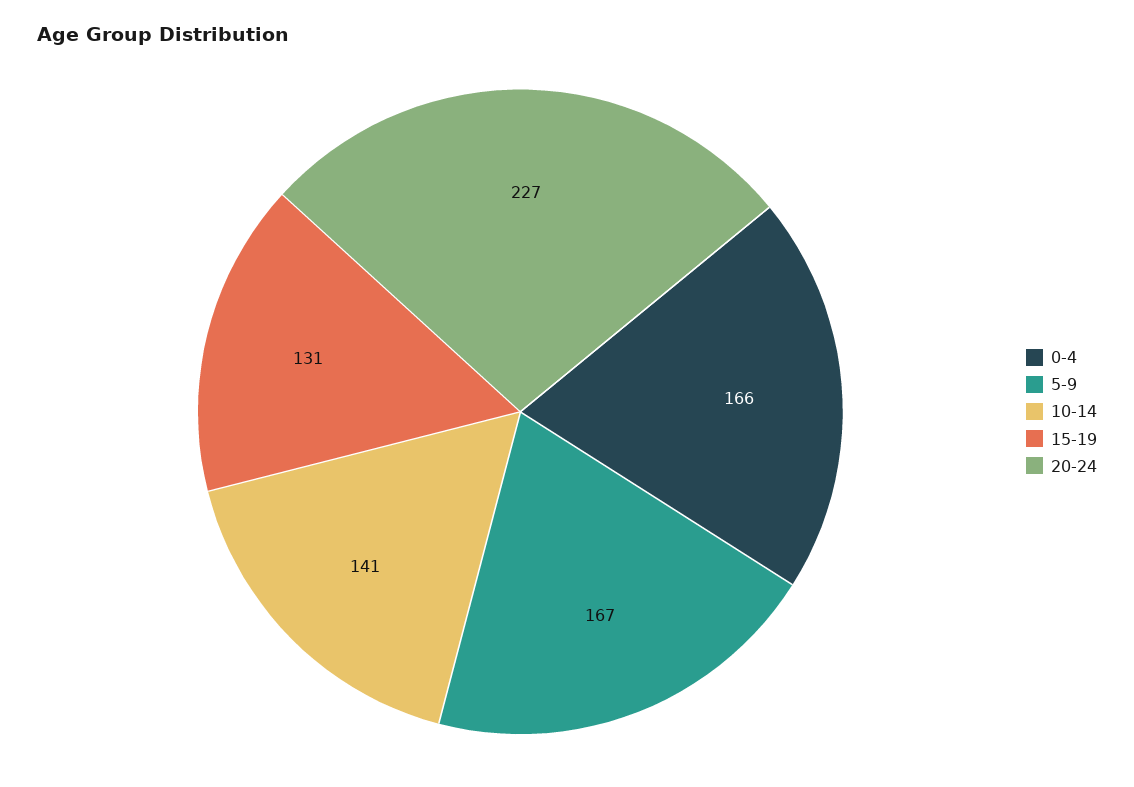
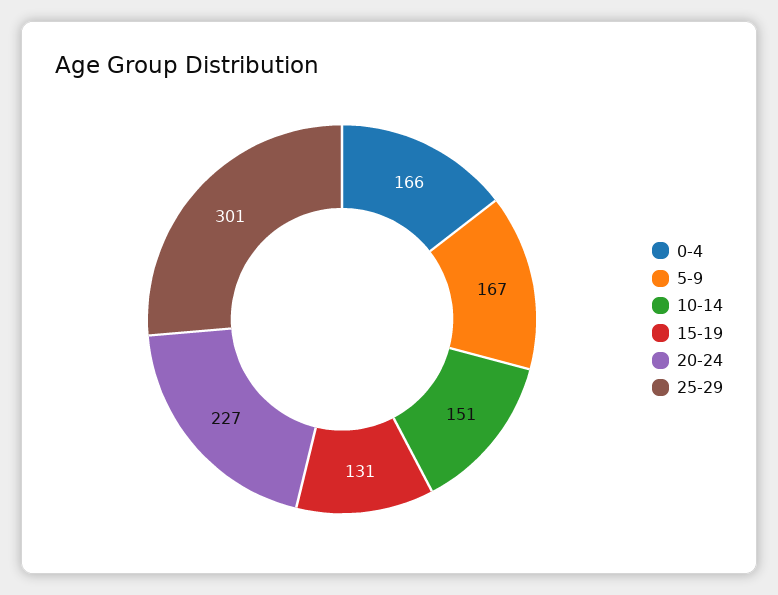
10-14: 141 -> 151
25-29: none -> 301

